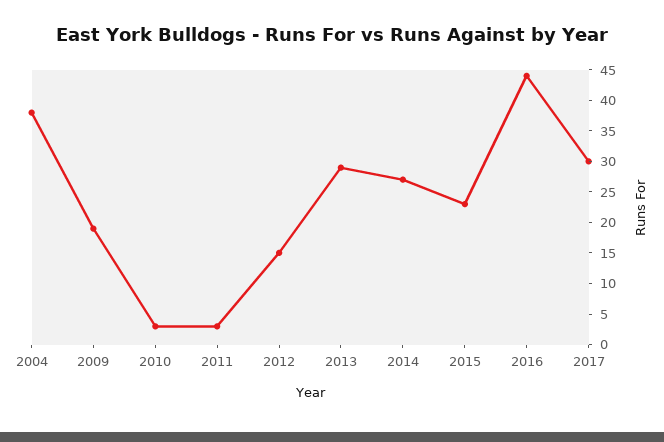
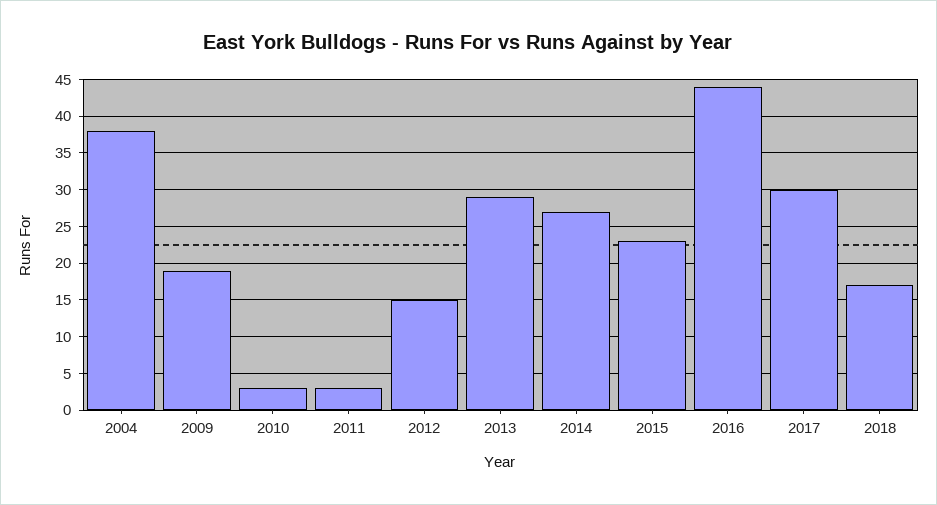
2018: none -> 17

